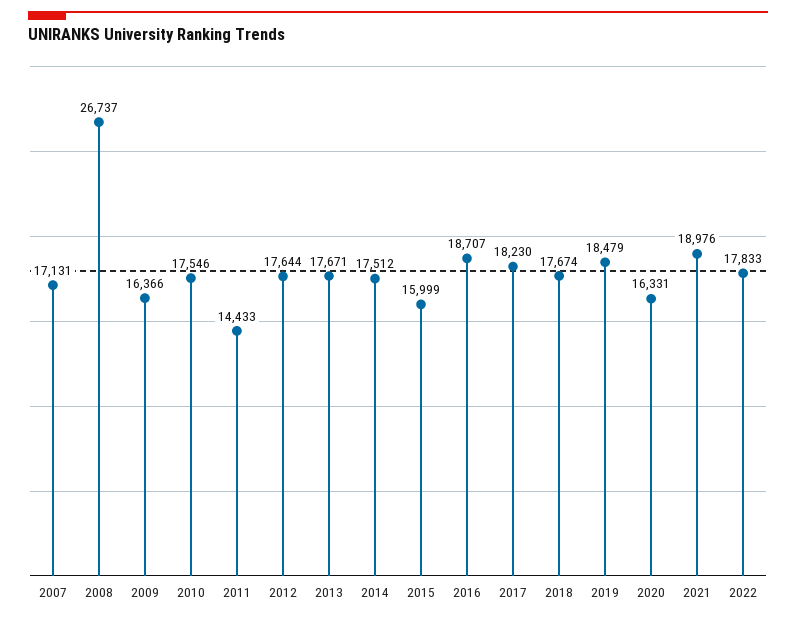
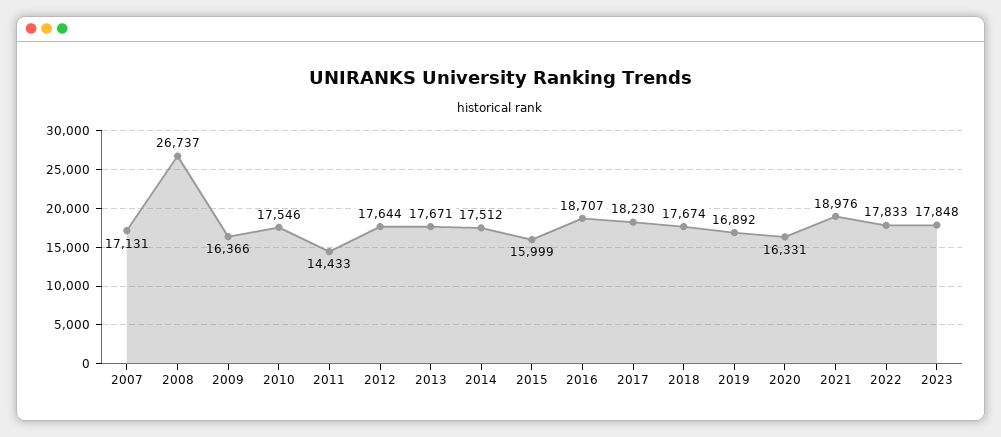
2019: 18479 -> 16892
2023: none -> 17848

